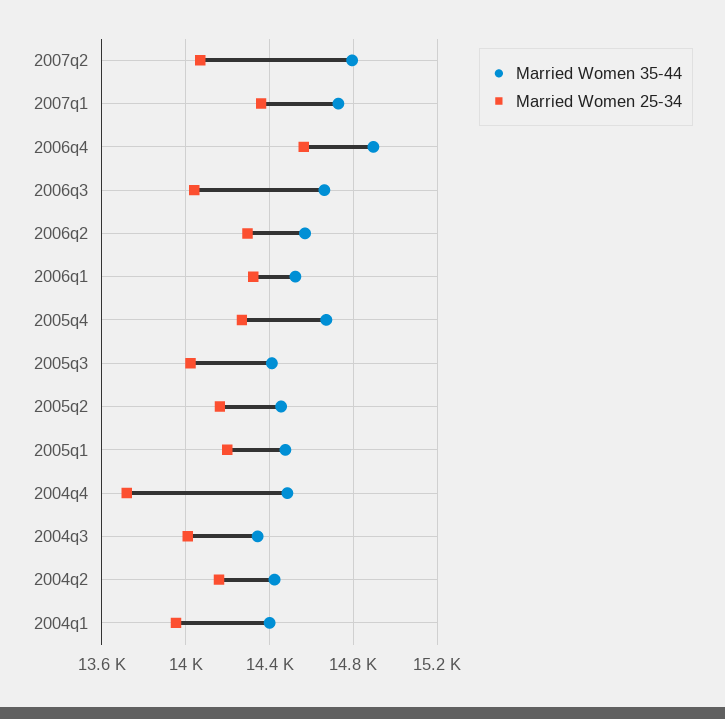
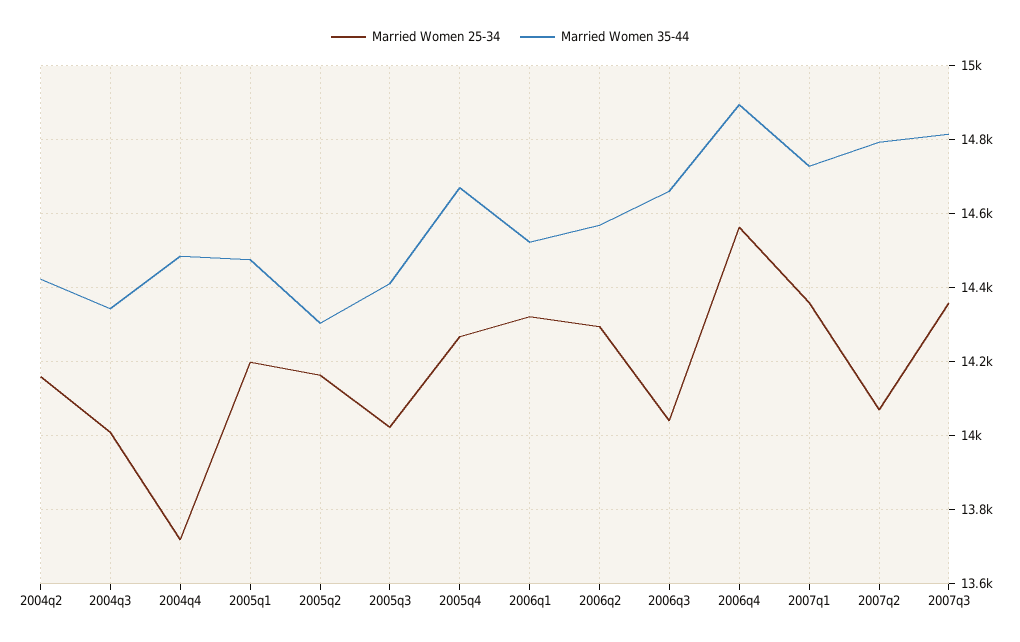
Married Women 35-44, 2005q2: 14450 -> 14300
Married Women 35-44, 2004q1: 14400 -> none
Married Women 25-34, 2004q1: 13950 -> none
Married Women 25-34, 2007q3: none -> 14360
Married Women 35-44, 2007q3: none -> 14820

